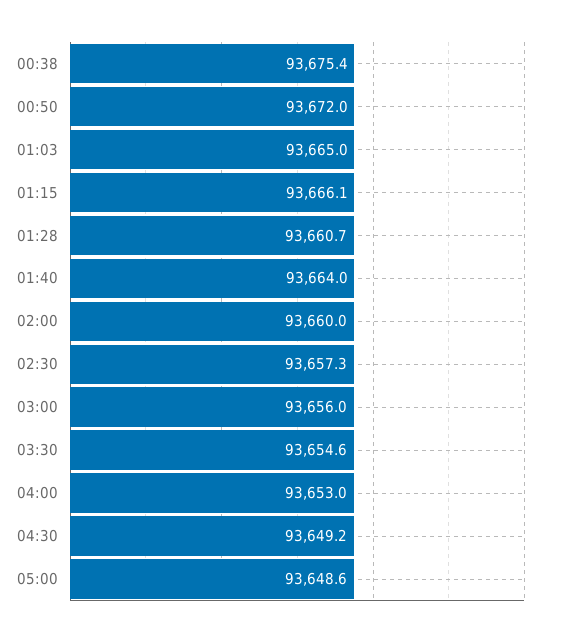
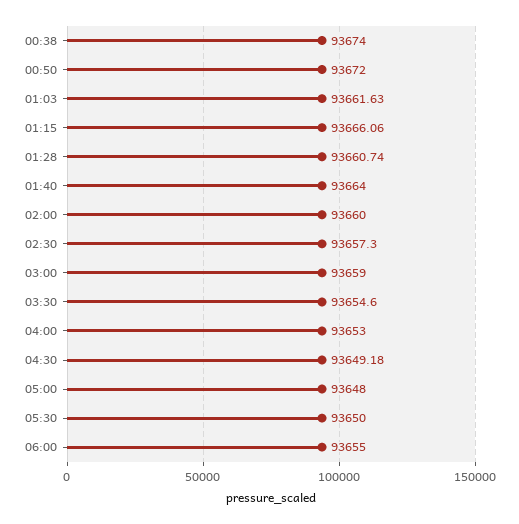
00:38: 93675.4 -> 93674
01:03: 93665 -> 93661.63
03:00: 93656 -> 93659
05:00: 93648.6 -> 93648
05:30: none -> 93650
06:00: none -> 93655

